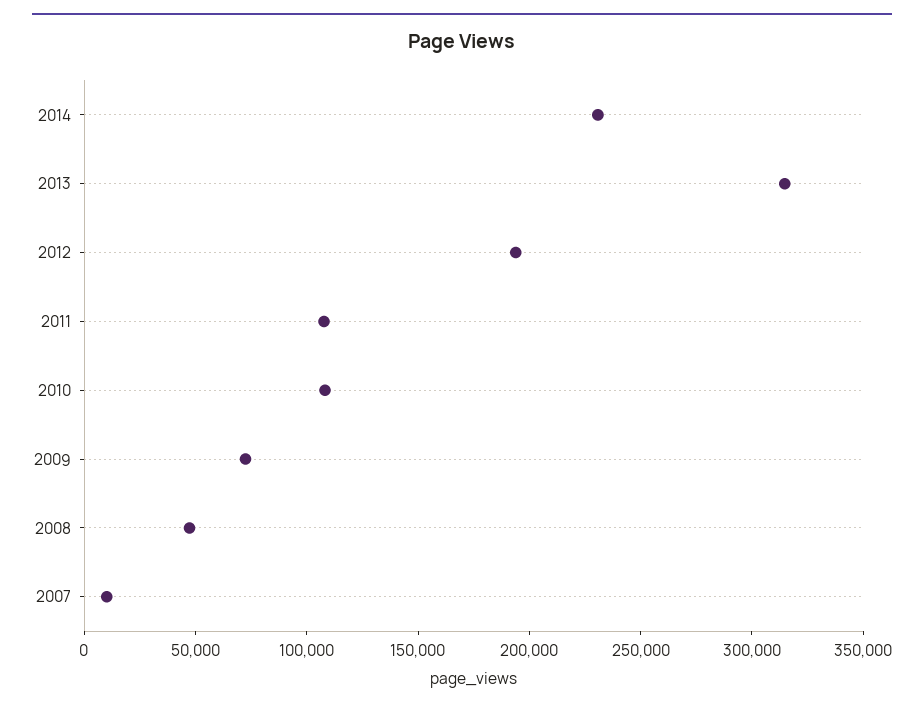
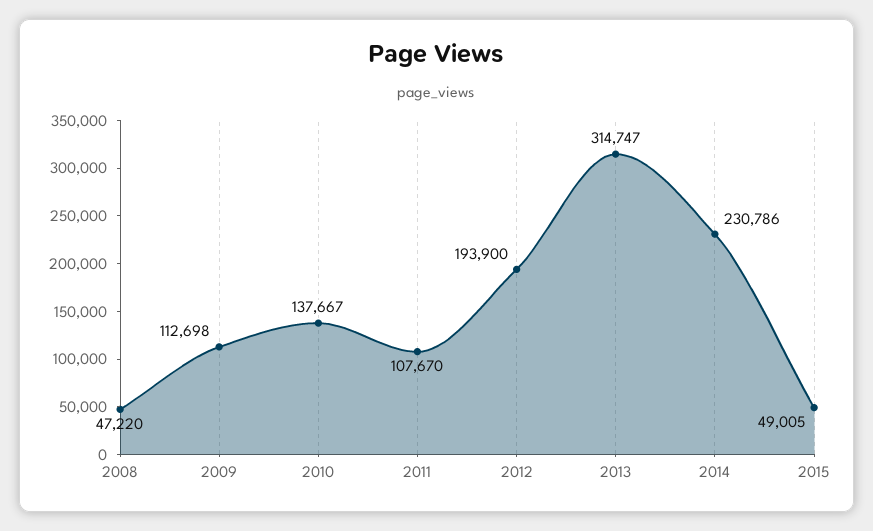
2010: 110000 -> 137667
2009: 70000 -> 112698
2007: 10000 -> none
2015: none -> 49005

